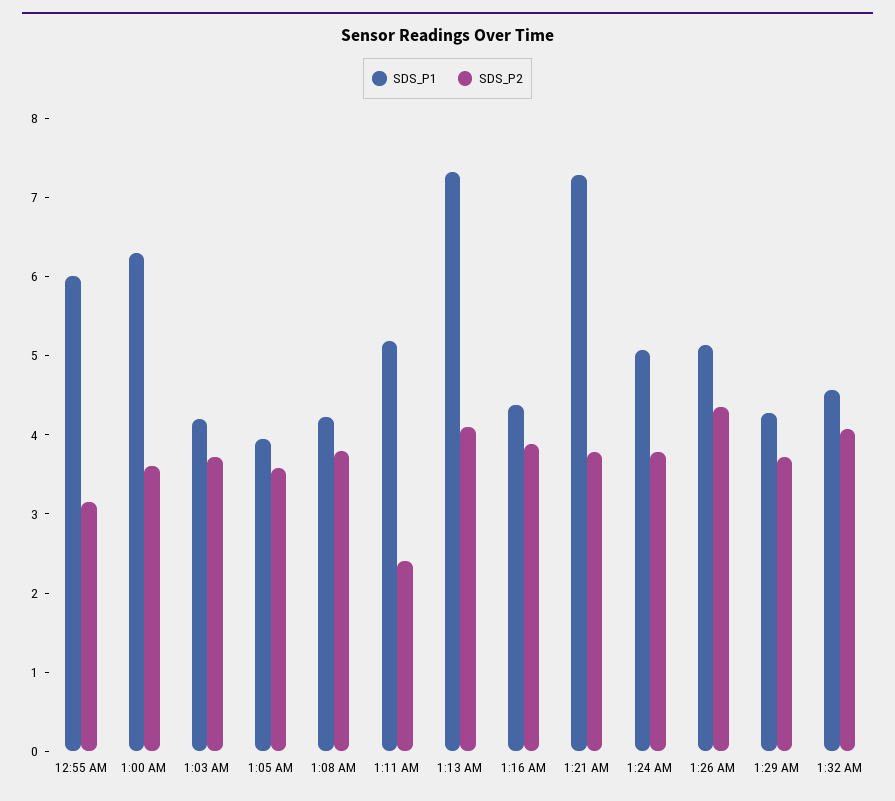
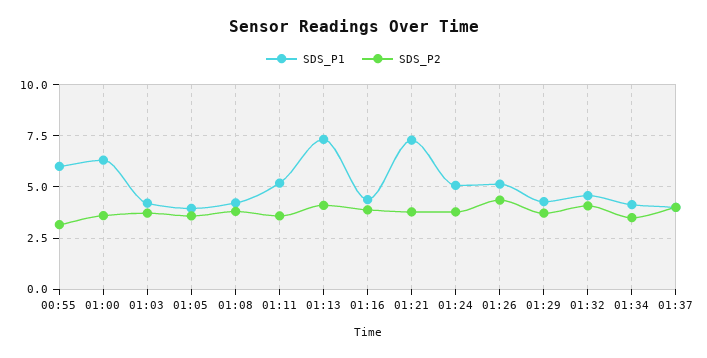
SDS_P2, 1:11 AM: 2.4 -> 3.5
SDS_P1, 01:34: none -> 4
SDS_P2, 01:34: none -> 3.5
SDS_P1, 01:37: none -> 4
SDS_P2, 01:37: none -> 4

